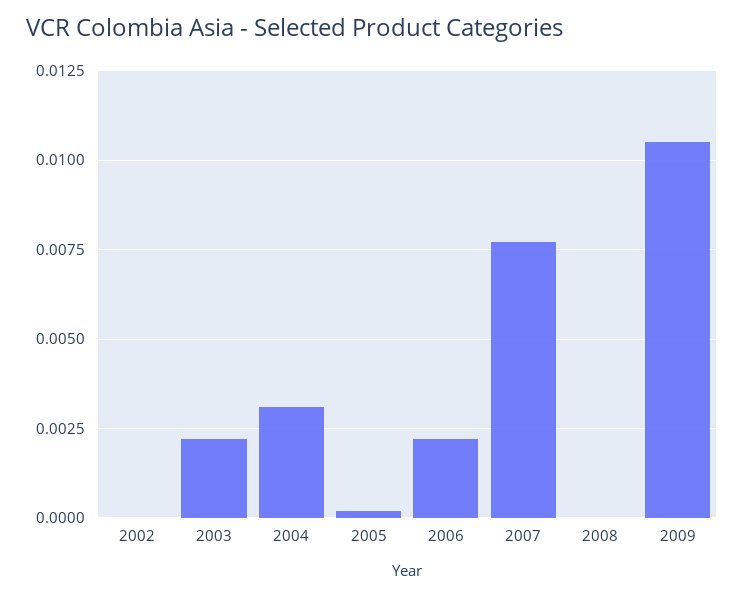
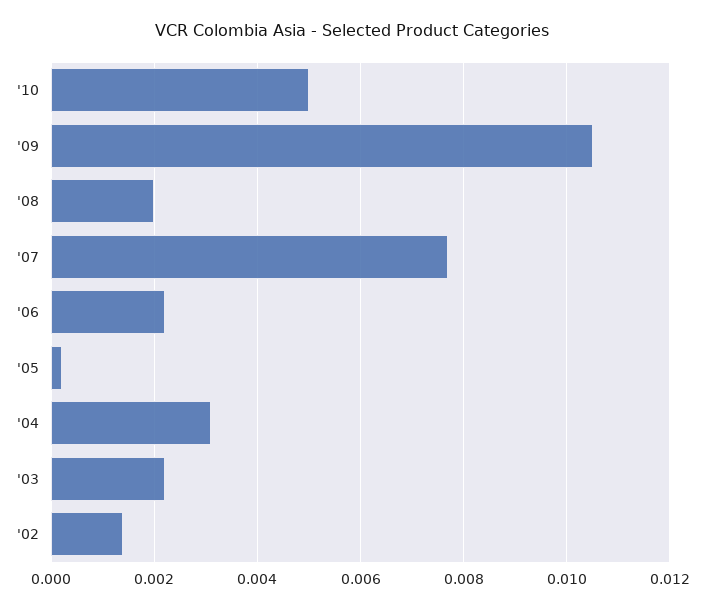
2002: 0 -> 0.0015
2008: 0 -> 0.002
'10: none -> 0.005

